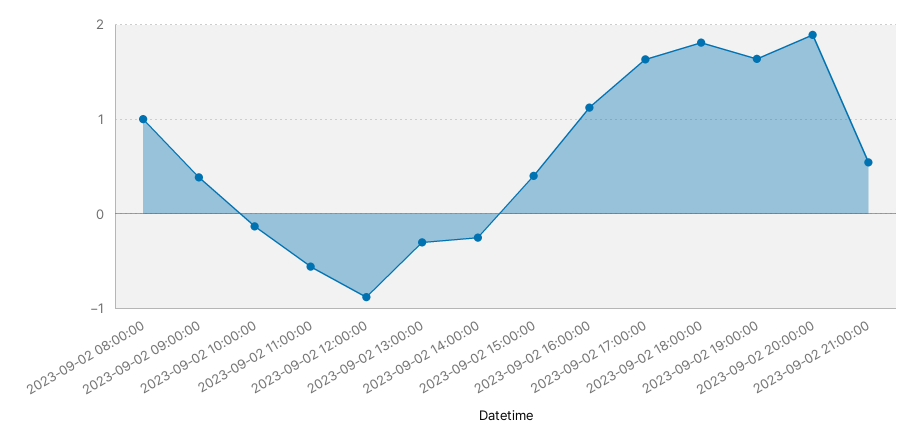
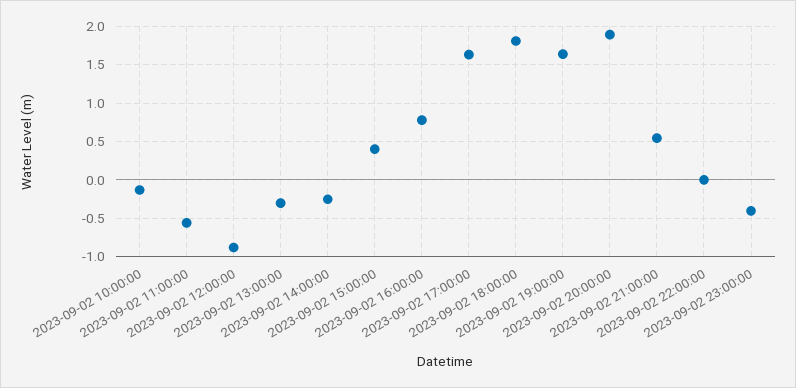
2023-09-02 08:00:00: 1 -> none
2023-09-02 09:00:00: 0.4 -> none
2023-09-02 16:00:00: 1.1 -> 0.8
2023-09-02 22:00:00: none -> 0
2023-09-02 23:00:00: none -> -0.4

